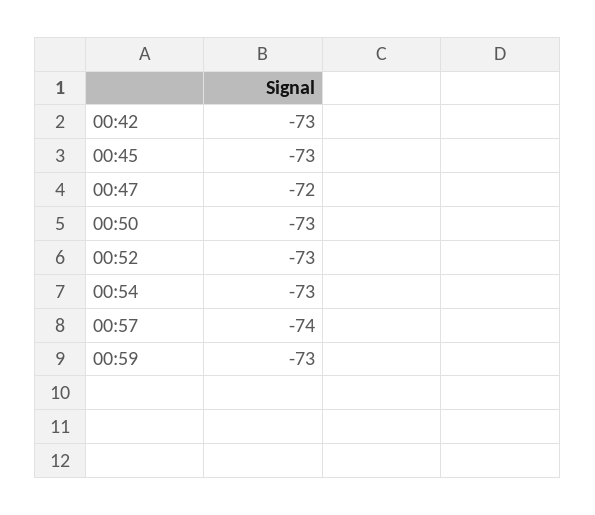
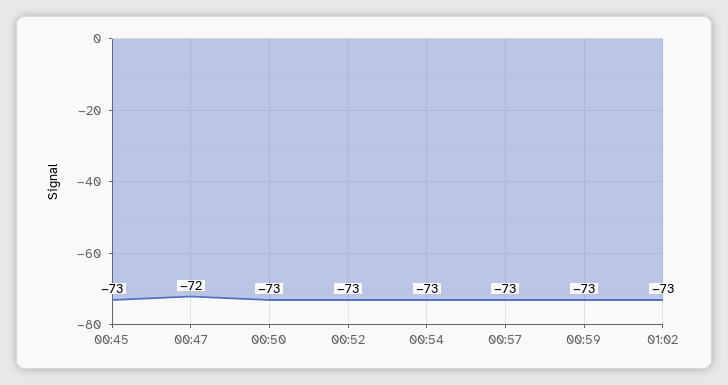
00:42: -73 -> none
00:57: -74 -> -73
01:02: none -> -73

